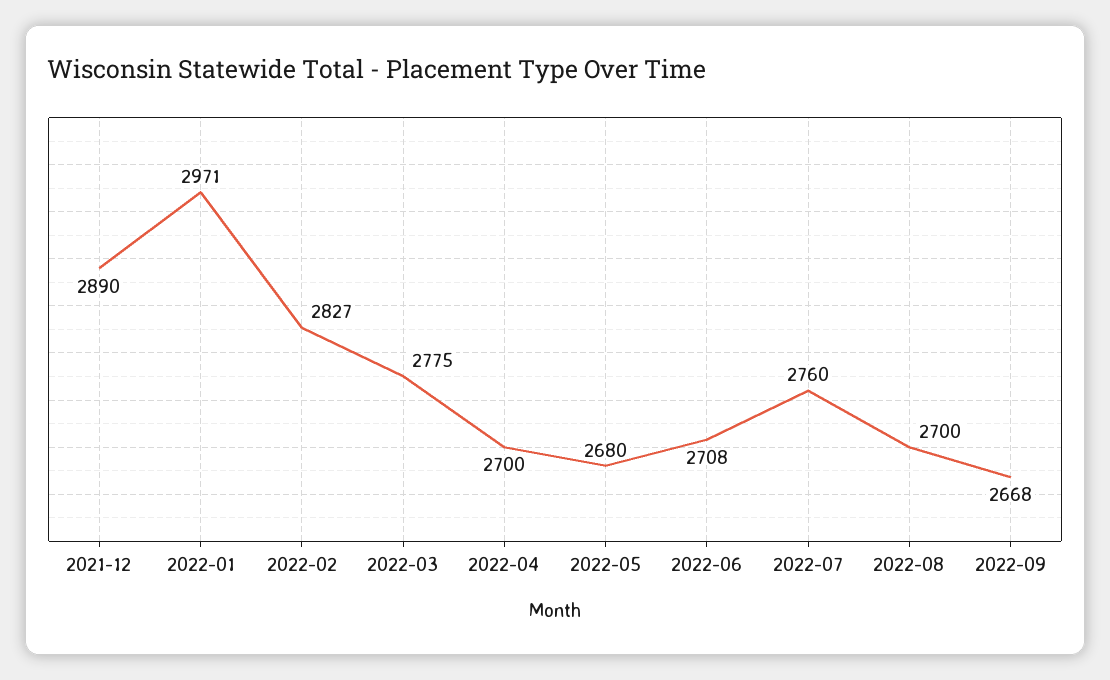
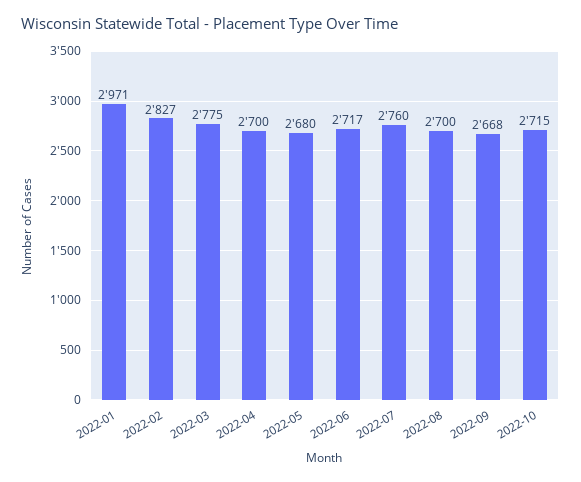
2021-12: 2890 -> none
2022-06: 2708 -> 2717
2022-10: none -> 2715

